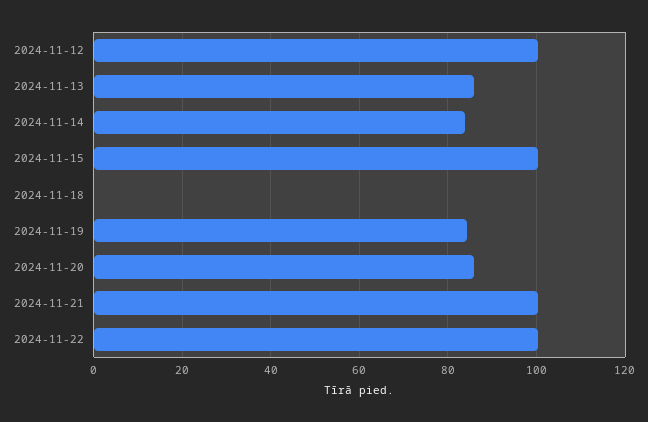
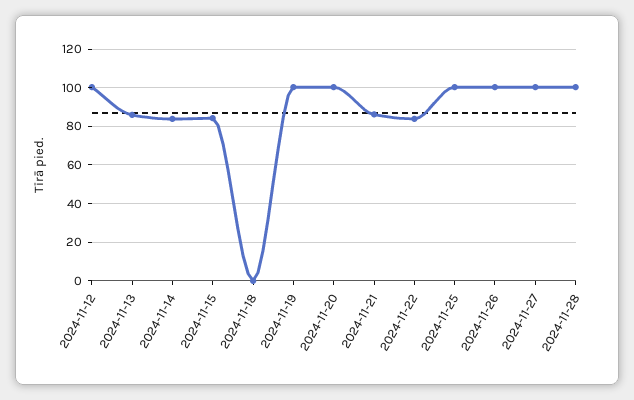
2024-11-15: 100 -> 85
2024-11-19: 84 -> 100
2024-11-20: 86 -> 100
2024-11-21: 100 -> 85
2024-11-22: 100 -> 85
2024-11-25: none -> 100
2024-11-26: none -> 100
2024-11-27: none -> 100
2024-11-28: none -> 100

